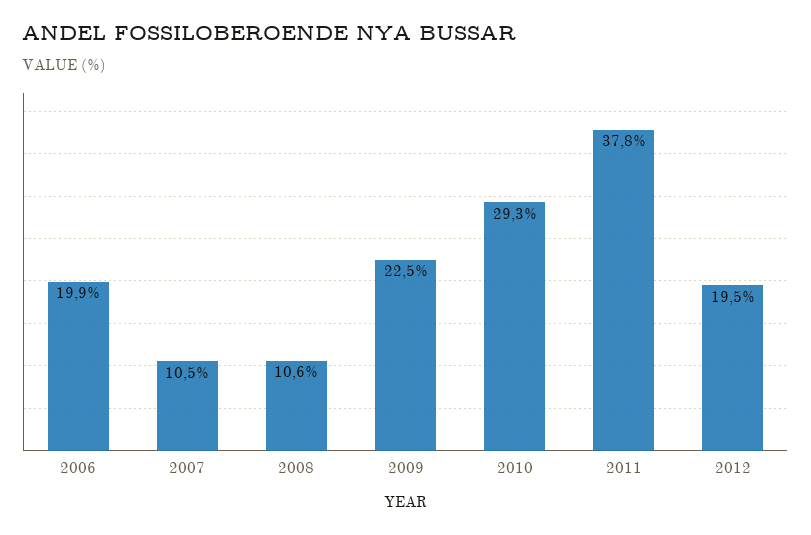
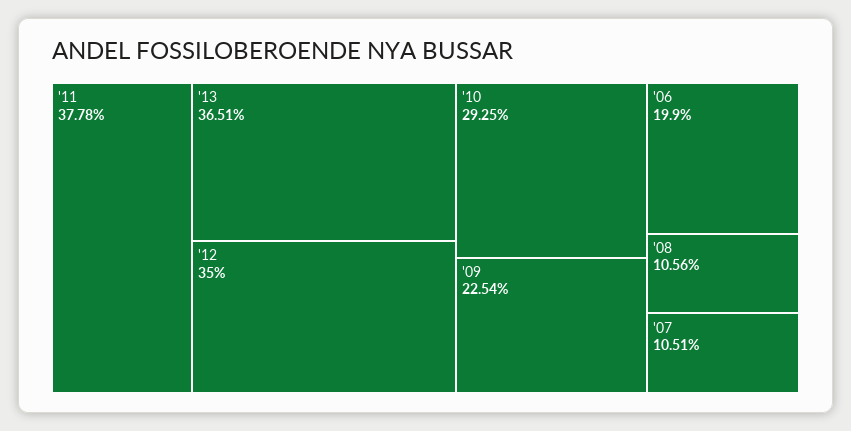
2012: 19.5 -> 35
'13: none -> 36.51

